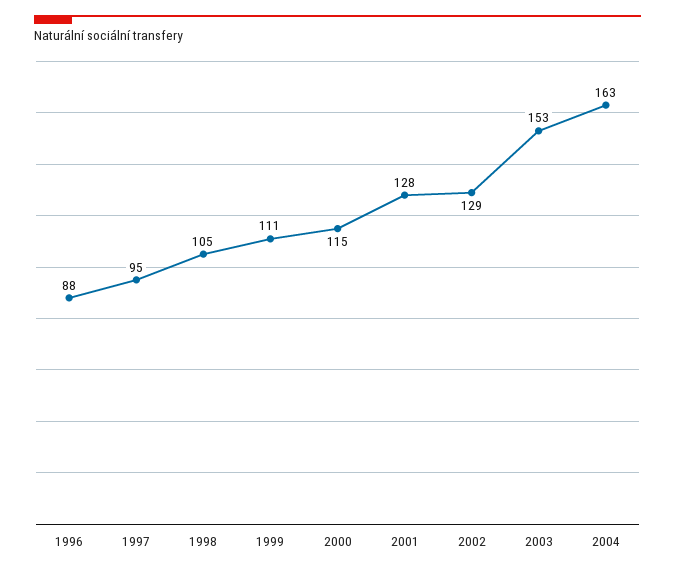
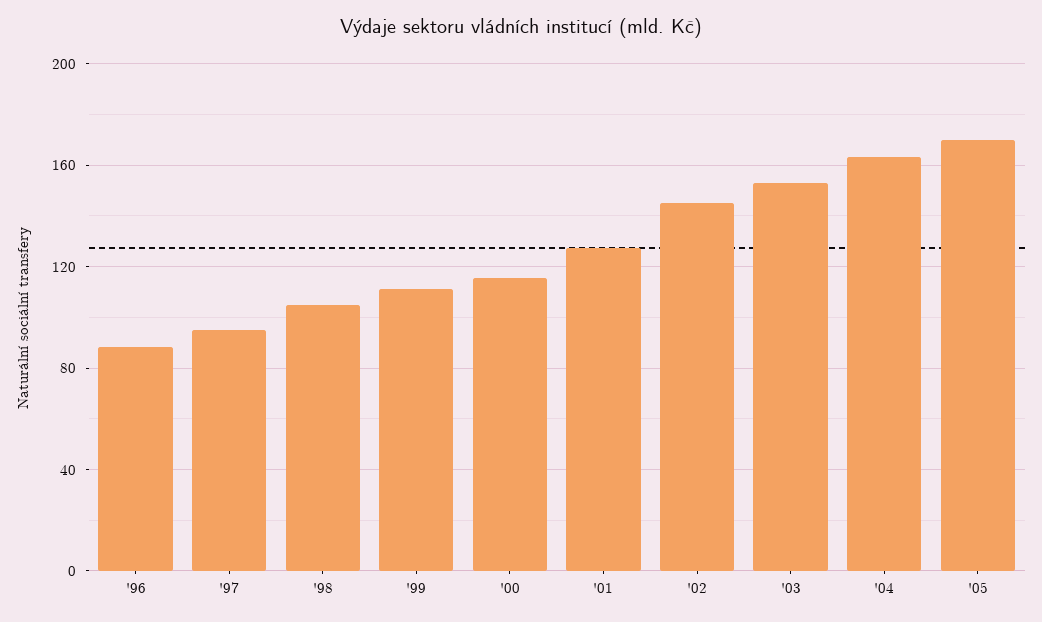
2002: 129 -> 145
'05: none -> 170

